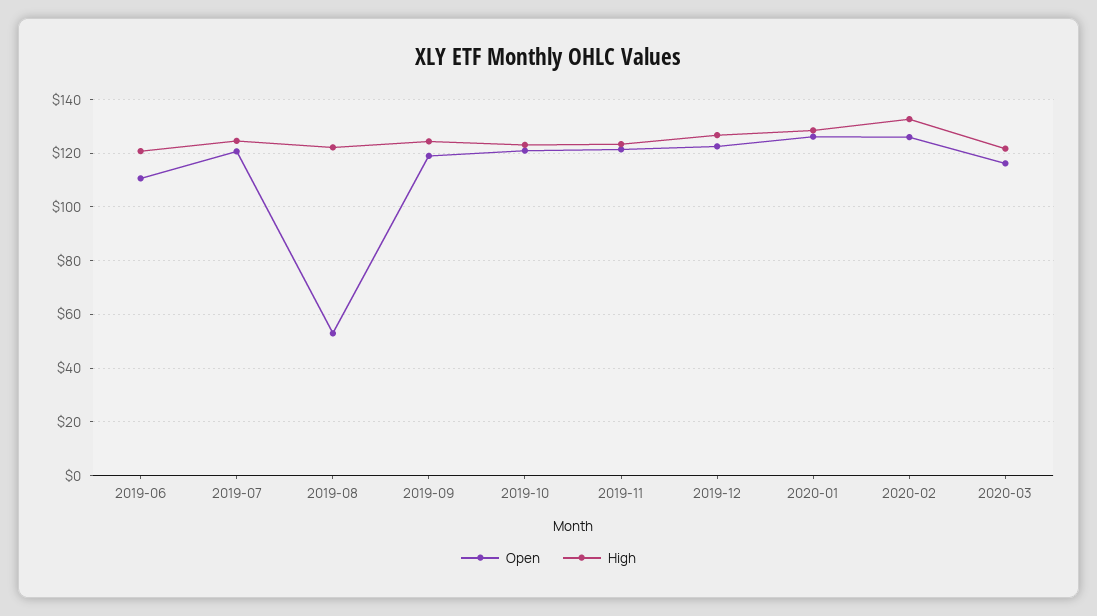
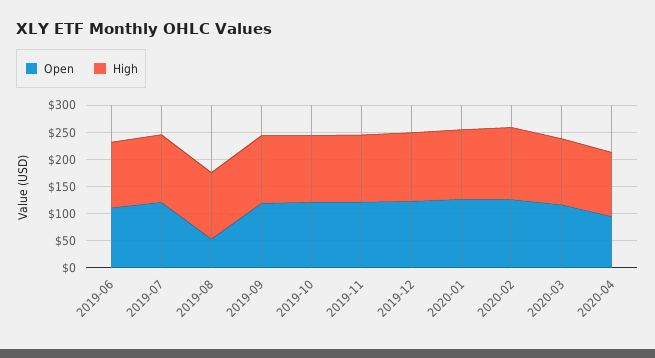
Open, 2020-04: none -> 100
High, 2020-04: none -> 125

